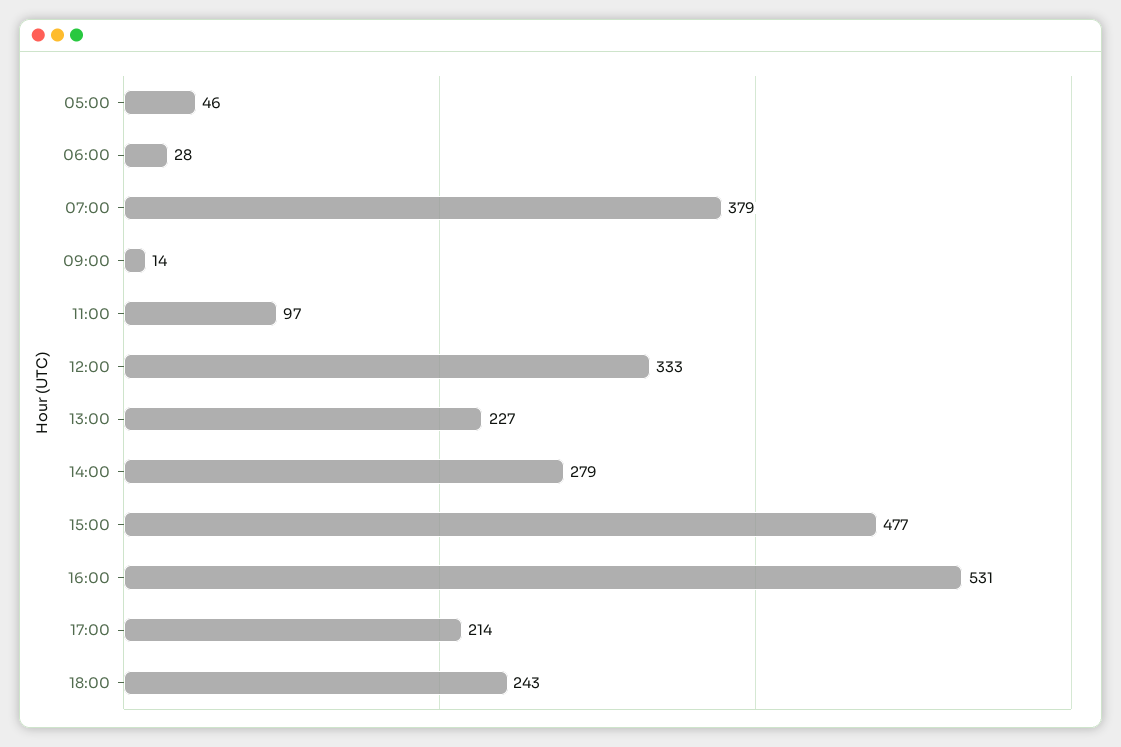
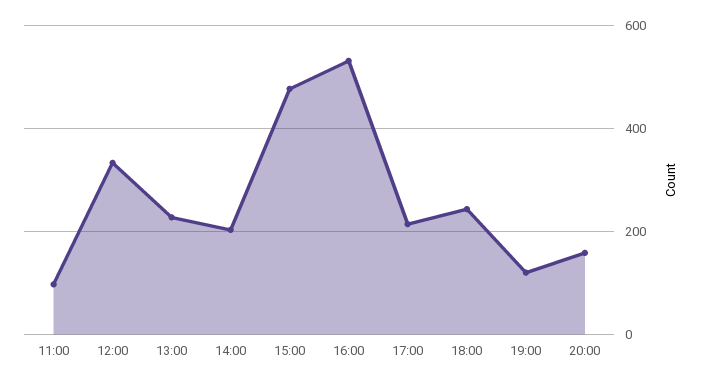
05:00: 46 -> none
06:00: 28 -> none
07:00: 379 -> none
09:00: 14 -> none
14:00: 279 -> 200
19:00: none -> 120
20:00: none -> 160

